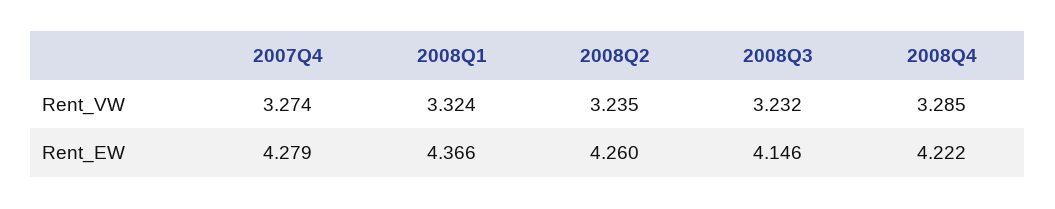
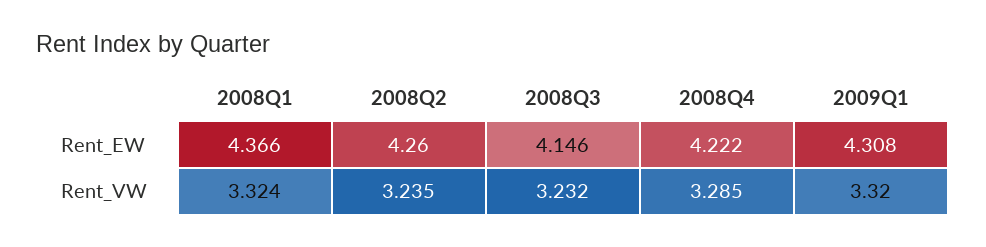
2007Q4, Rent_VW: 3.274 -> none
2007Q4, Rent_EW: 4.279 -> none
2009Q1, Rent_EW: none -> 4.308
2009Q1, Rent_VW: none -> 3.32

